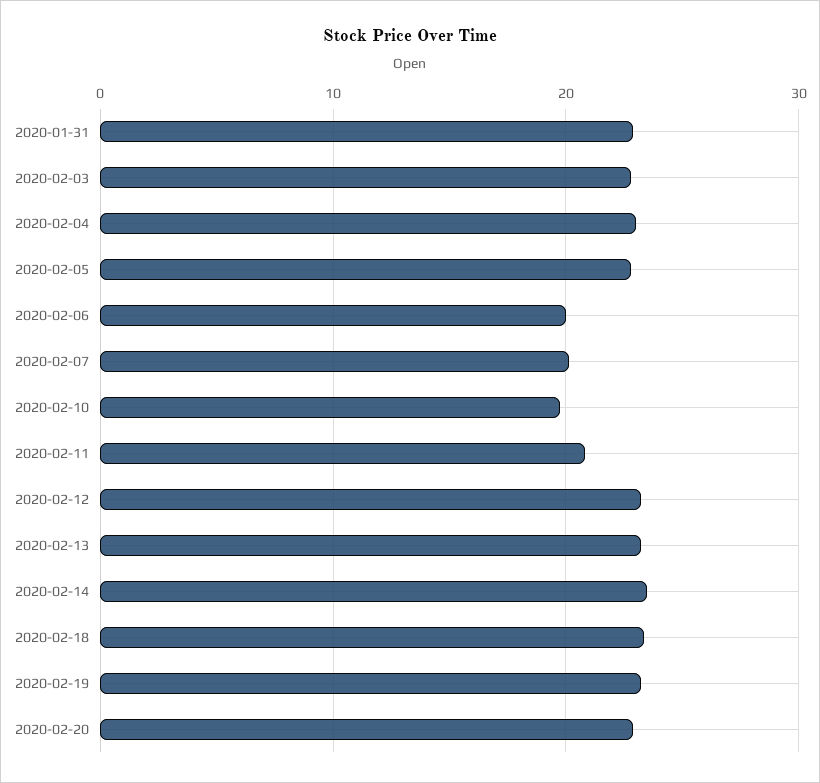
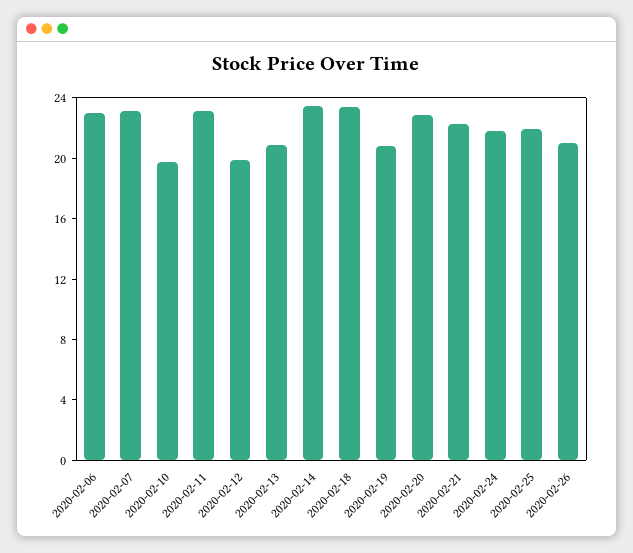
2020-01-31: 23 -> none
2020-02-03: 23 -> none
2020-02-04: 23 -> none
2020-02-05: 23 -> none
2020-02-06: 20 -> 23
2020-02-07: 20 -> 23
2020-02-11: 21 -> 23
2020-02-12: 23 -> 20
2020-02-13: 23 -> 21
2020-02-19: 23 -> 21
2020-02-21: none -> 22
2020-02-24: none -> 22
2020-02-25: none -> 22
2020-02-26: none -> 21

